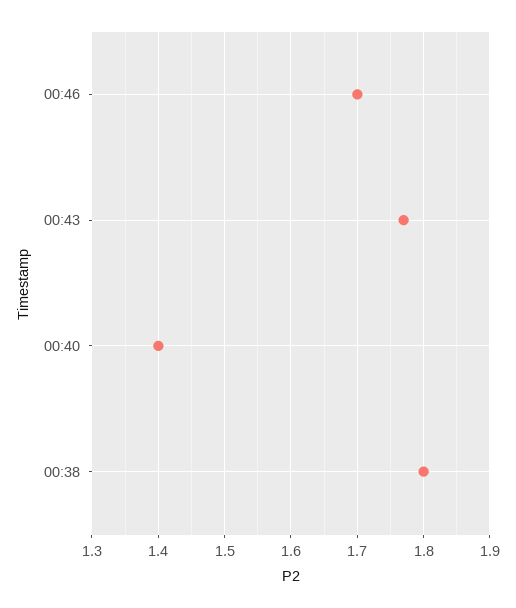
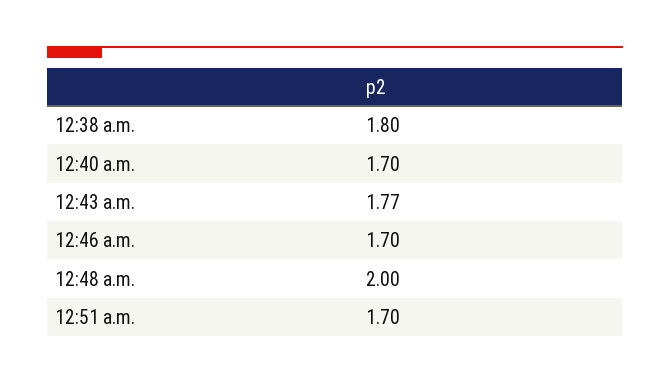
00:40: 1.4 -> 1.7
12:48 a.m.: none -> 2
12:51 a.m.: none -> 1.7

